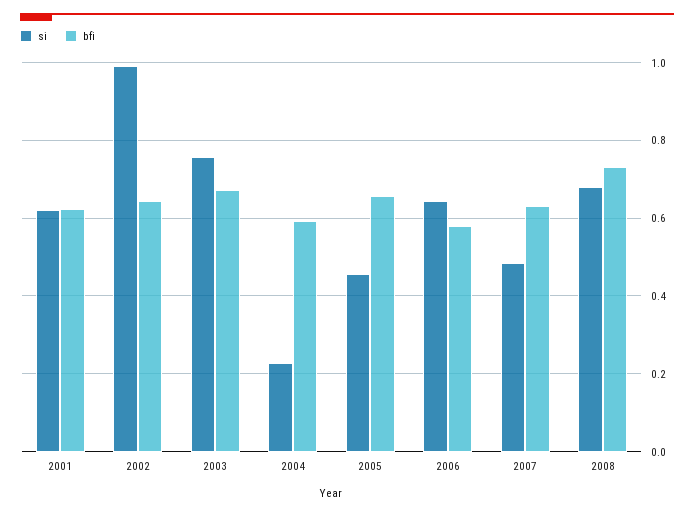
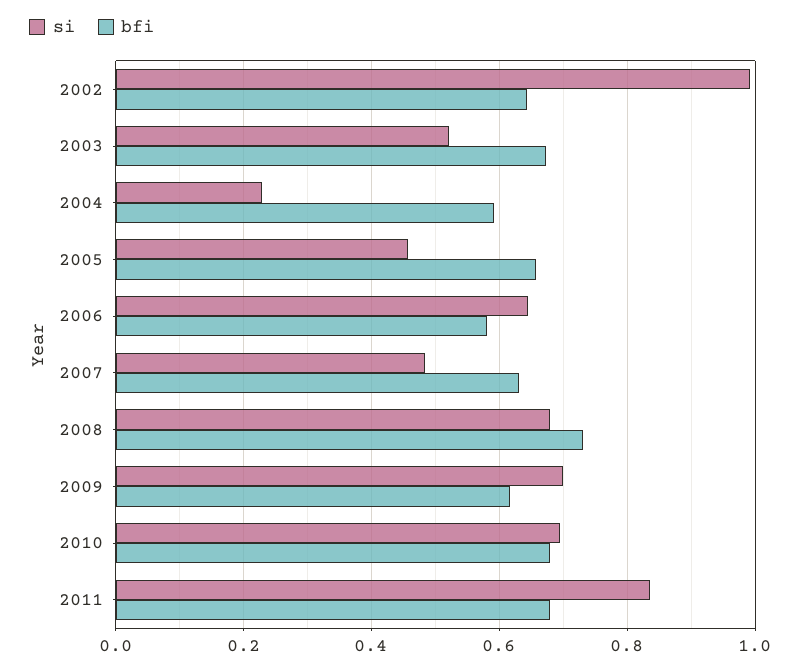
si, 2001: 0.62 -> none
bfi, 2001: 0.62 -> none
si, 2003: 0.76 -> 0.52
si, 2009: none -> 0.7
bfi, 2009: none -> 0.62
si, 2010: none -> 0.7
bfi, 2010: none -> 0.68
si, 2011: none -> 0.84
bfi, 2011: none -> 0.68

